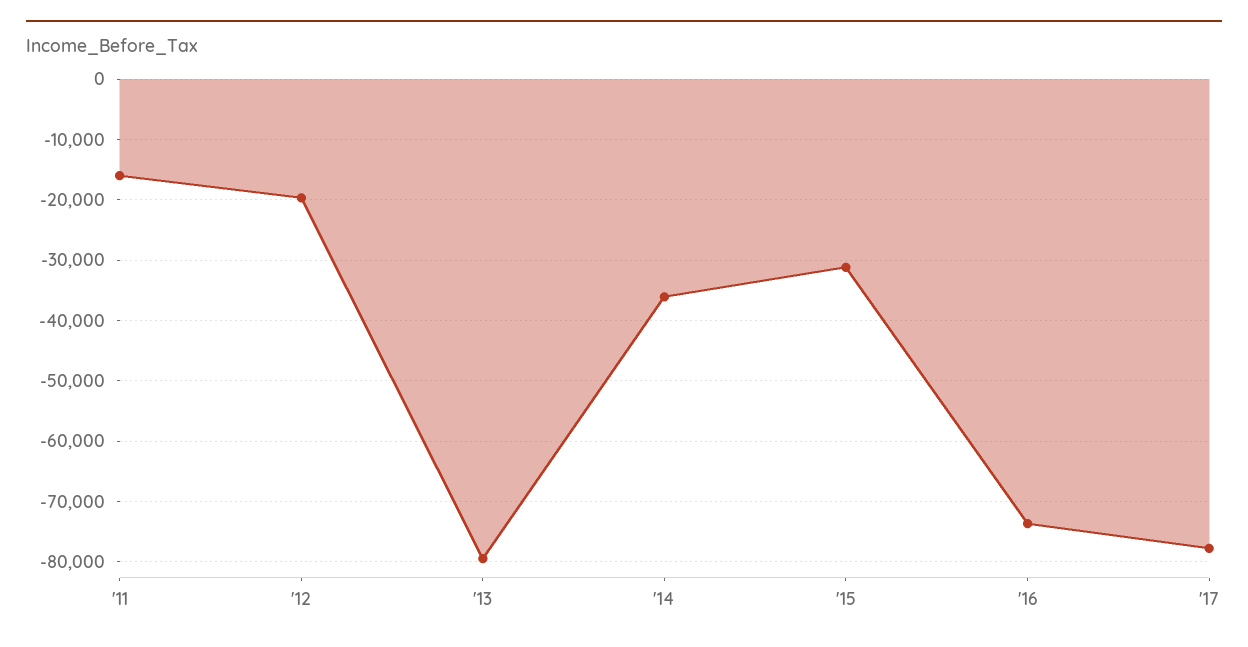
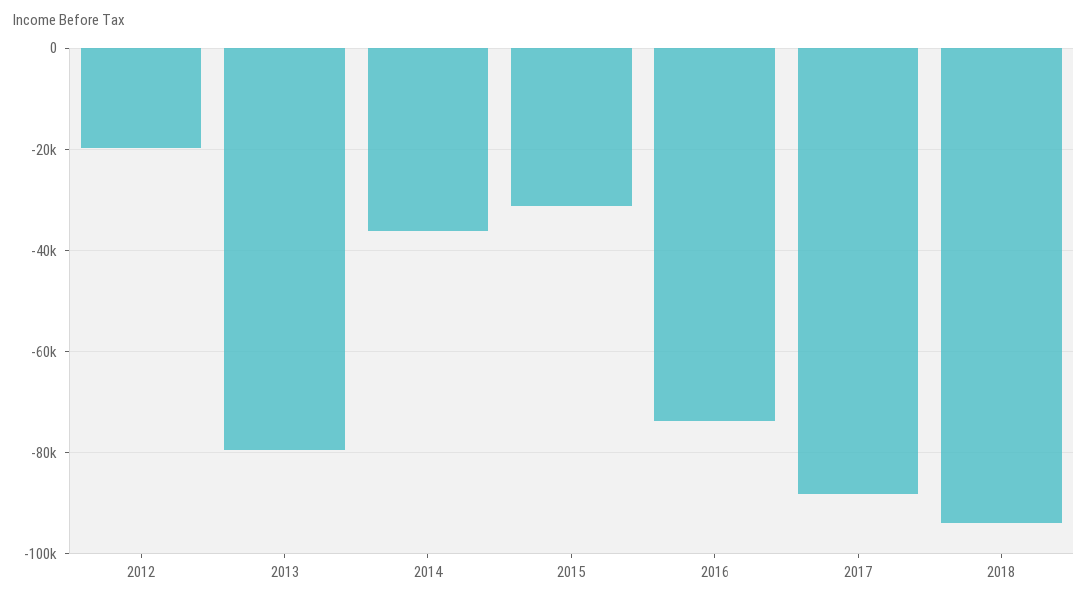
'11: -16000 -> none
'17: -78000 -> -88000
2018: none -> -94000

